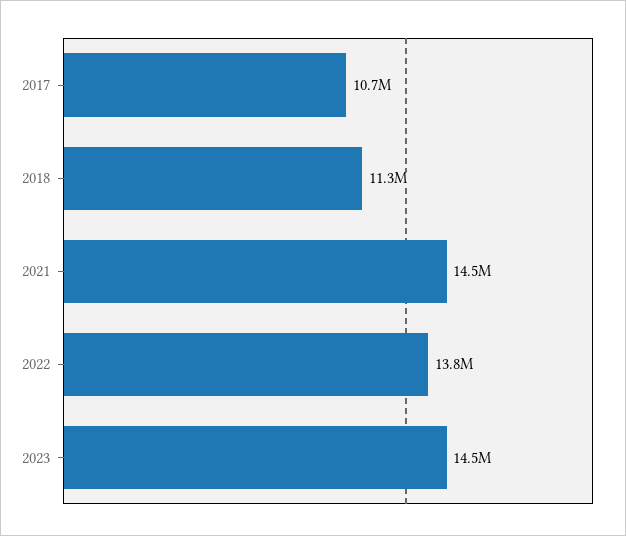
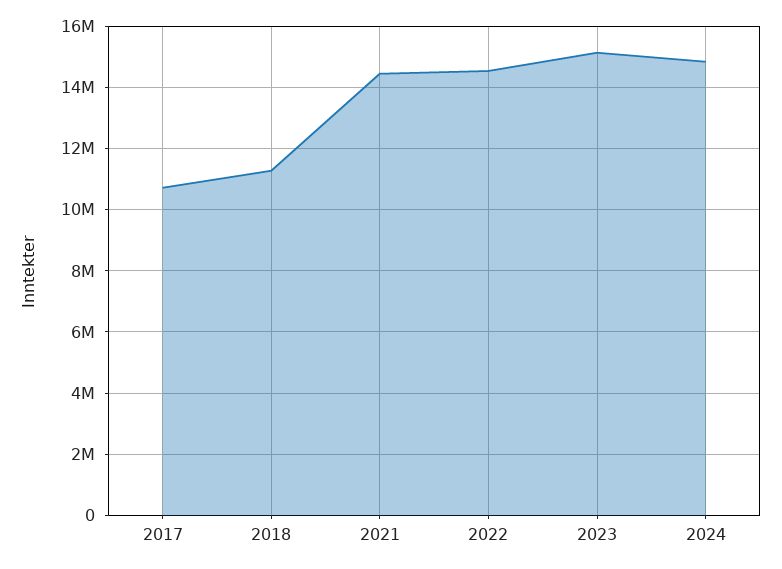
2022: 13800000 -> 14600000
2023: 14500000 -> 15200000
2024: none -> 14800000

